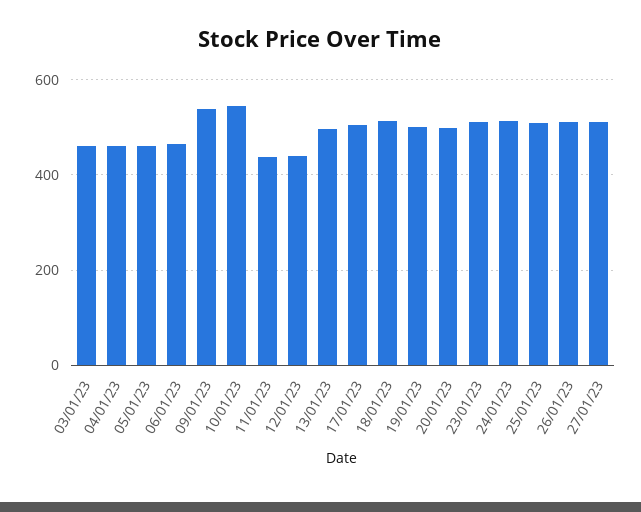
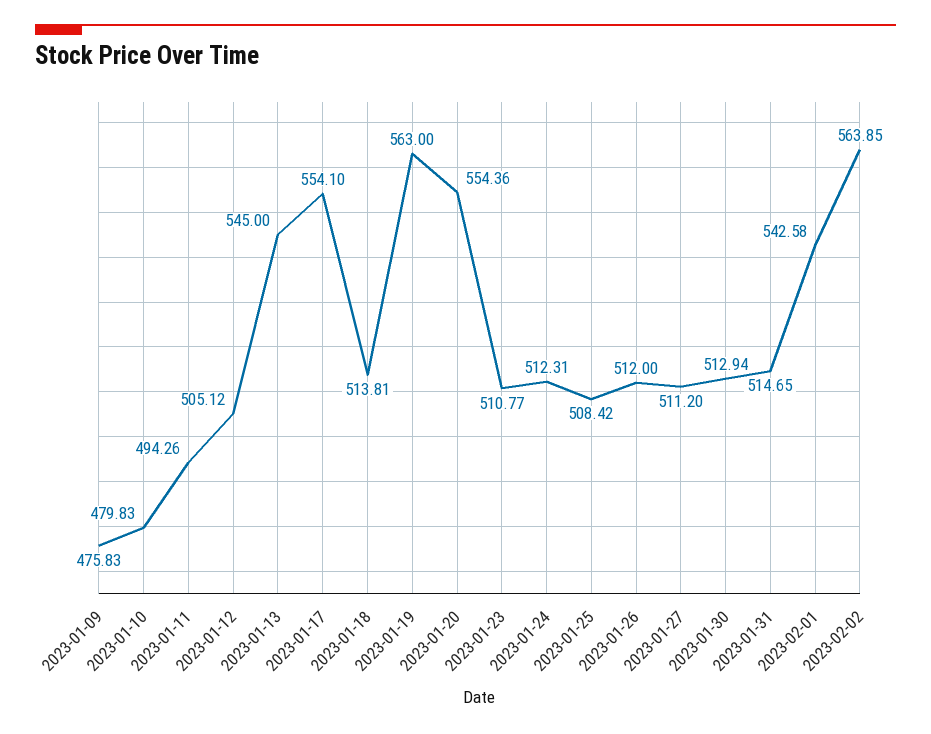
03/01/23: 460 -> none
04/01/23: 460 -> none
05/01/23: 460 -> none
06/01/23: 460 -> none
09/01/23: 540 -> 475.83
10/01/23: 540 -> 479.83
11/01/23: 440 -> 494.26
12/01/23: 440 -> 505.12
13/01/23: 500 -> 545
17/01/23: 500 -> 554.1
19/01/23: 500 -> 563
20/01/23: 500 -> 554.36
2023-01-30: none -> 512.94
2023-01-31: none -> 514.65
2023-02-01: none -> 542.58
2023-02-02: none -> 563.85

